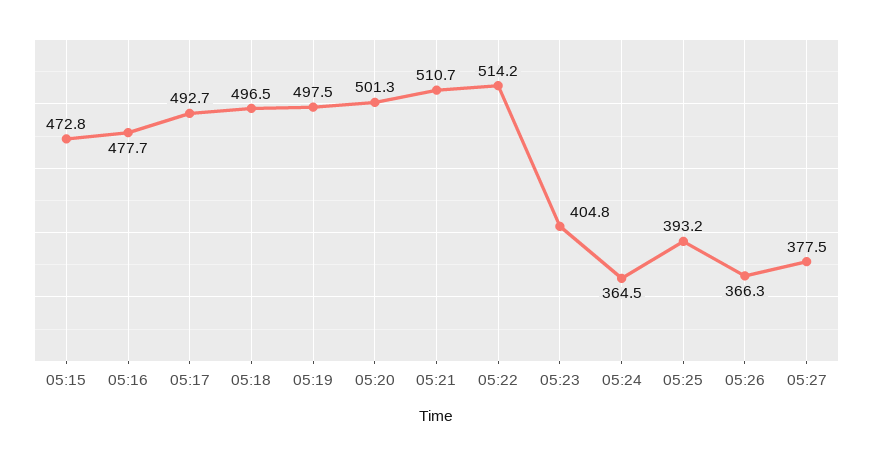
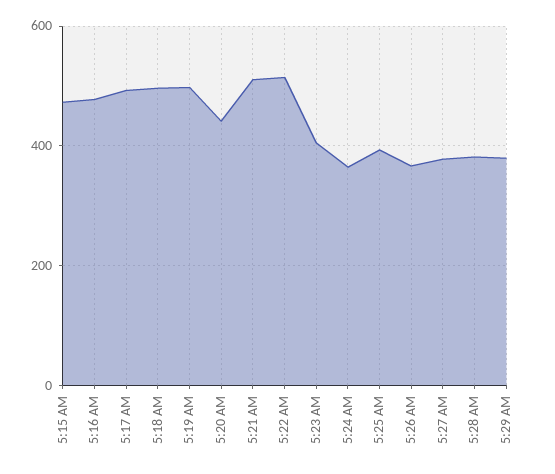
05:20: 501.3 -> 440
5:28 AM: none -> 380
5:29 AM: none -> 380

